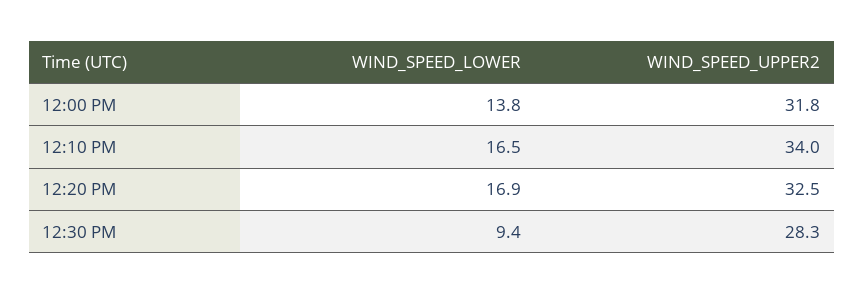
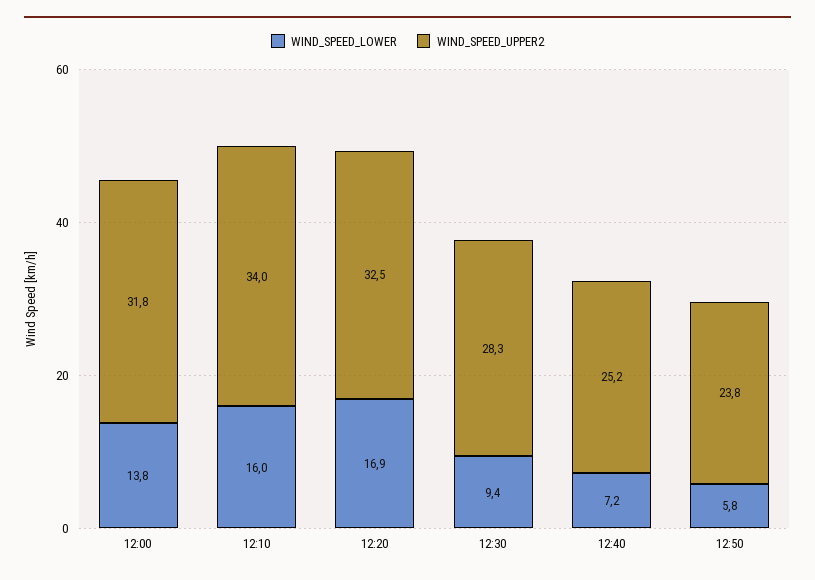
WIND_SPEED_LOWER, 12:10 PM: 16.5 -> 16
WIND_SPEED_LOWER, 12:40: none -> 7.2
WIND_SPEED_UPPER2, 12:40: none -> 25.2
WIND_SPEED_LOWER, 12:50: none -> 5.8
WIND_SPEED_UPPER2, 12:50: none -> 23.8

